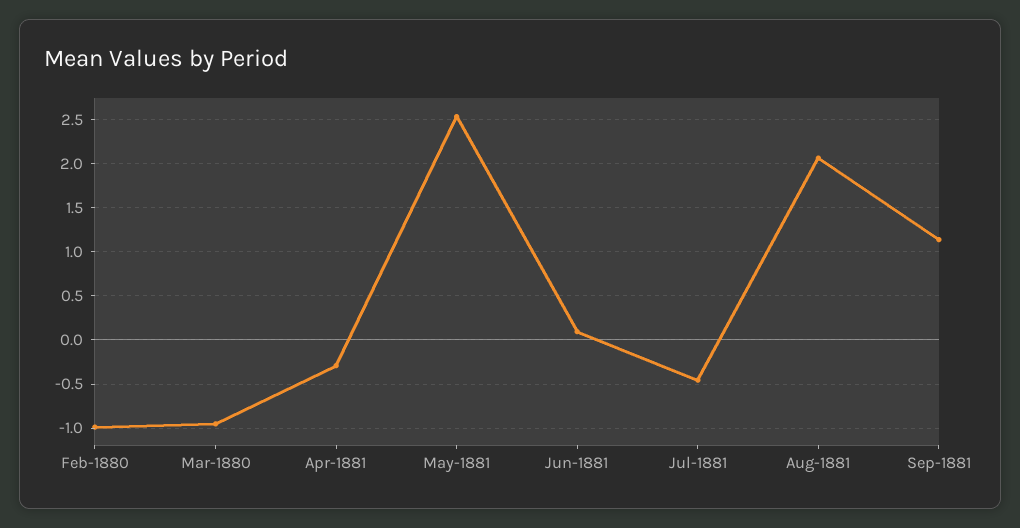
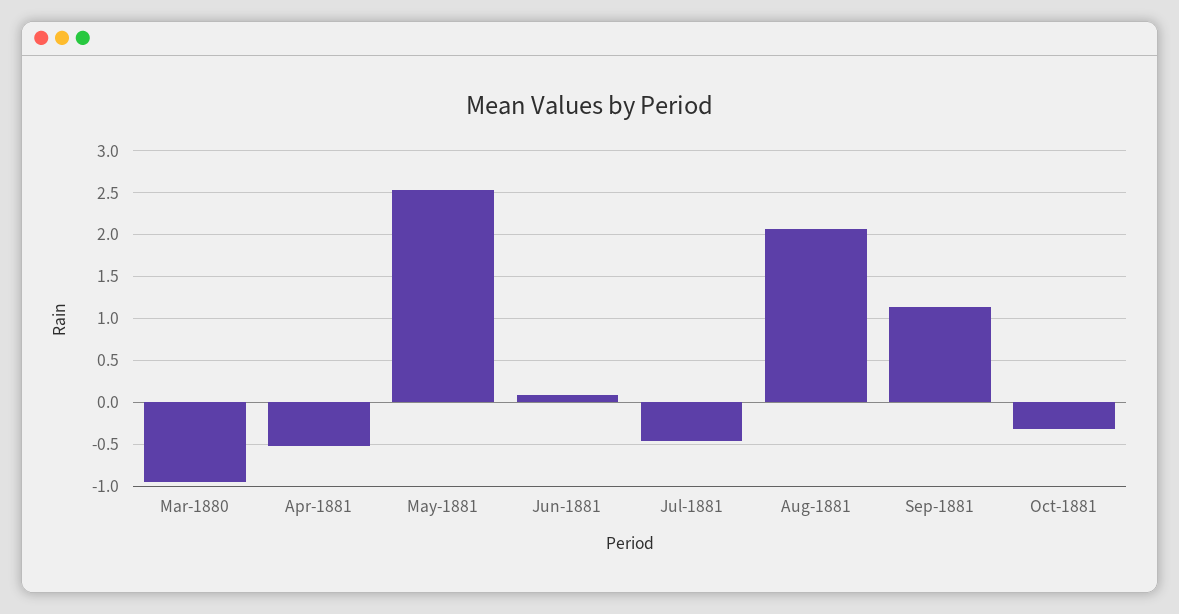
Feb-1880: -1 -> none
Apr-1881: -0.3 -> -0.5
Oct-1881: none -> -0.3

